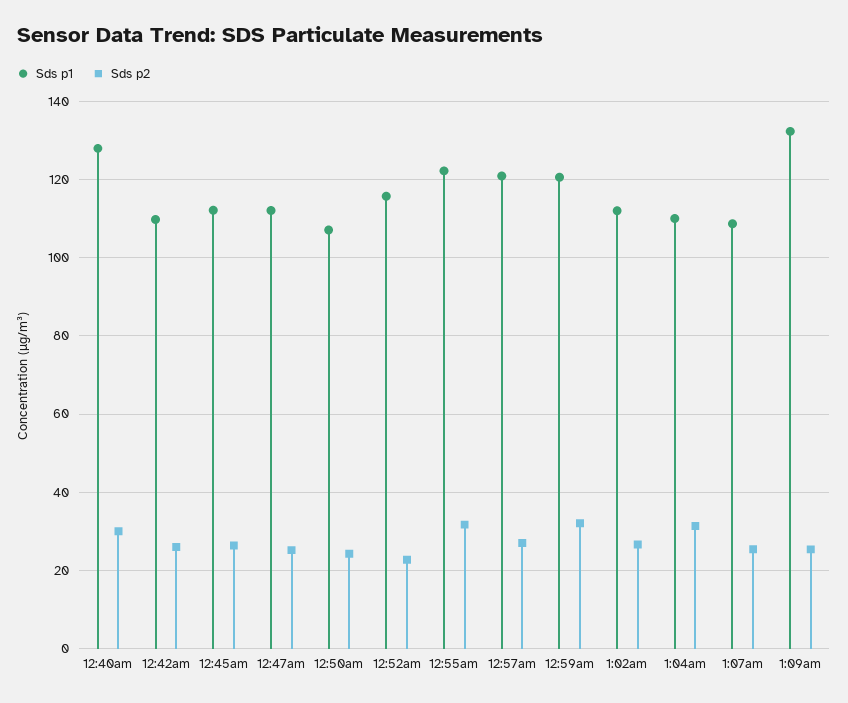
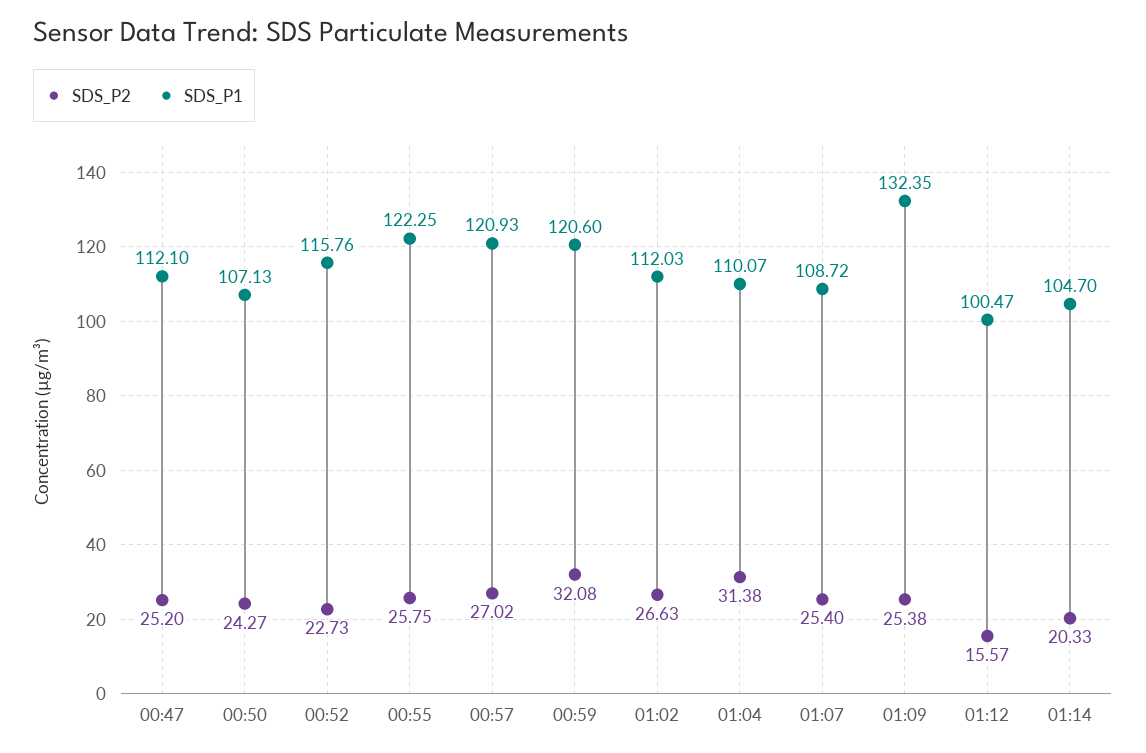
Sds p1, 12:40am: 128 -> none
Sds p2, 12:40am: 30 -> none
Sds p1, 12:42am: 110 -> none
Sds p2, 12:42am: 26 -> none
Sds p1, 12:45am: 112 -> none
Sds p2, 12:45am: 26 -> none
Sds p2, 12:55am: 32 -> 25.75
Sds p2, 01:12: none -> 15.57
Sds p1, 01:12: none -> 100.47
Sds p2, 01:14: none -> 20.33
Sds p1, 01:14: none -> 104.7

